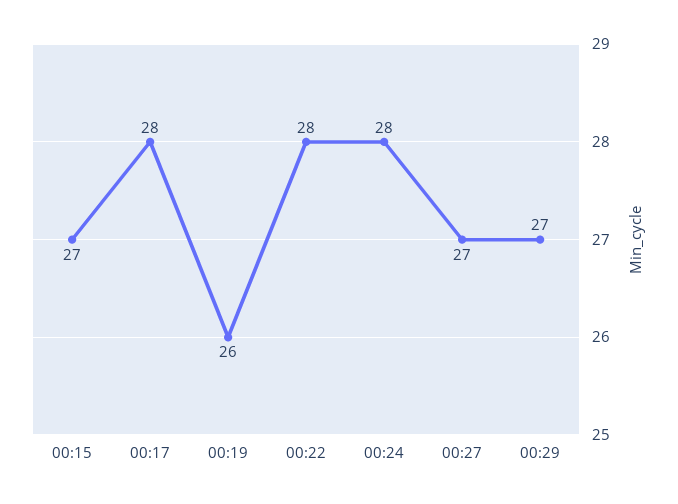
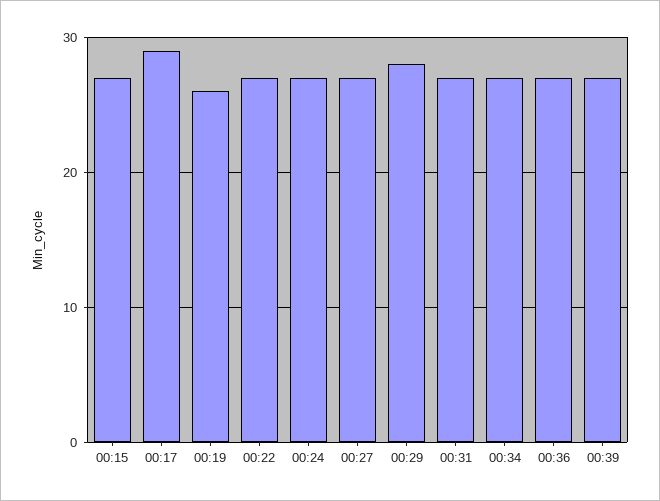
00:17: 28 -> 29
00:22: 28 -> 27
00:24: 28 -> 27
00:29: 27 -> 28
00:31: none -> 27
00:34: none -> 27
00:36: none -> 27
00:39: none -> 27

